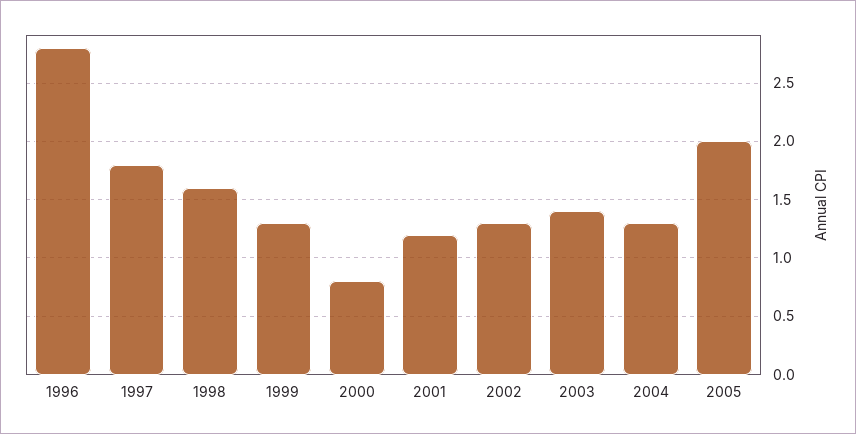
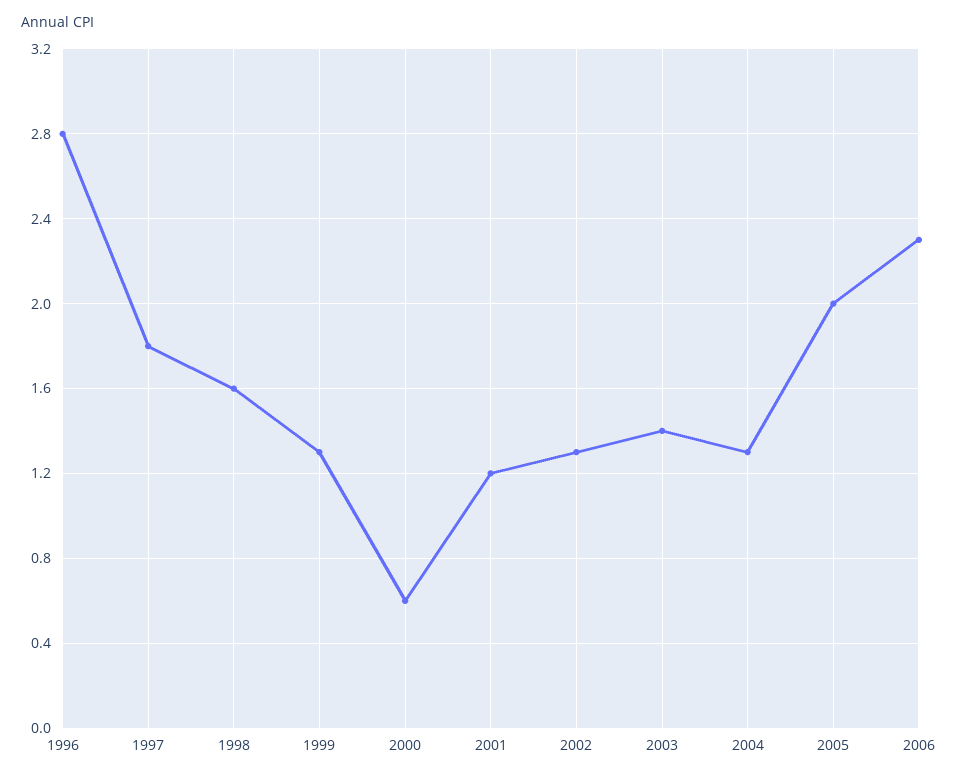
2000: 0.8 -> 0.6
2006: none -> 2.3

